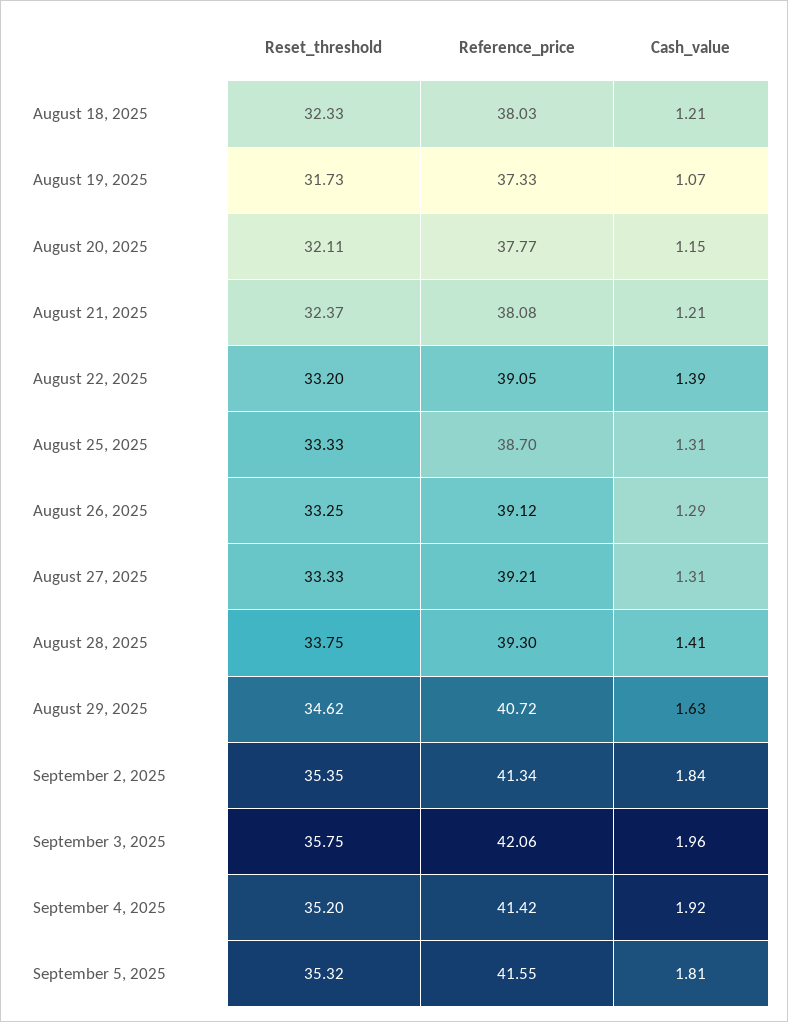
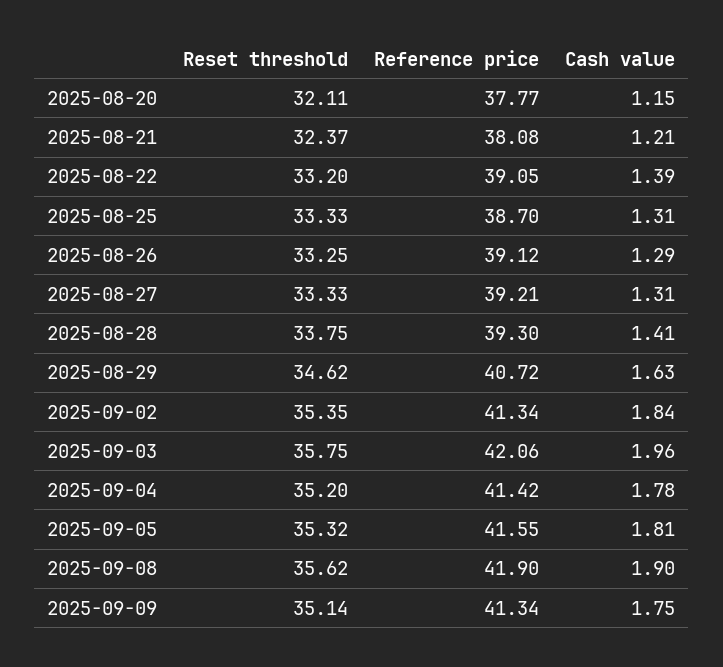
Reset_threshold, August 18, 2025: 32.33 -> none
Reference_price, August 18, 2025: 38.03 -> none
Cash_value, August 18, 2025: 1.21 -> none
Reset_threshold, August 19, 2025: 31.73 -> none
Reference_price, August 19, 2025: 37.33 -> none
Cash_value, August 19, 2025: 1.07 -> none
Cash_value, September 4, 2025: 1.92 -> 1.78
Reset_threshold, 2025-09-08: none -> 35.62
Reference_price, 2025-09-08: none -> 41.9
Cash_value, 2025-09-08: none -> 1.9
Reset_threshold, 2025-09-09: none -> 35.14
Reference_price, 2025-09-09: none -> 41.34
Cash_value, 2025-09-09: none -> 1.75

